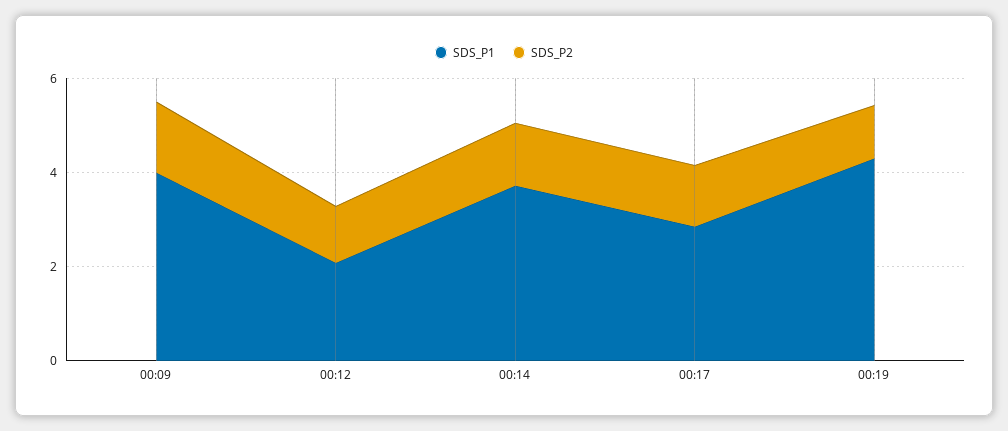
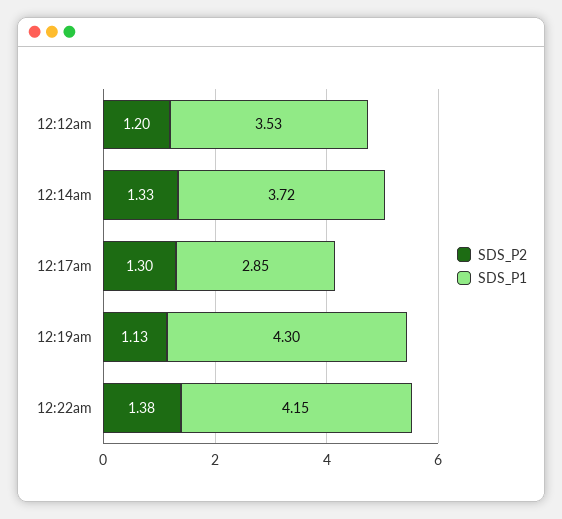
SDS_P1, 00:09: 4 -> none
SDS_P2, 00:09: 1.5 -> none
SDS_P1, 00:12: 2 -> 3.53
SDS_P2, 12:22am: none -> 1.38
SDS_P1, 12:22am: none -> 4.15

